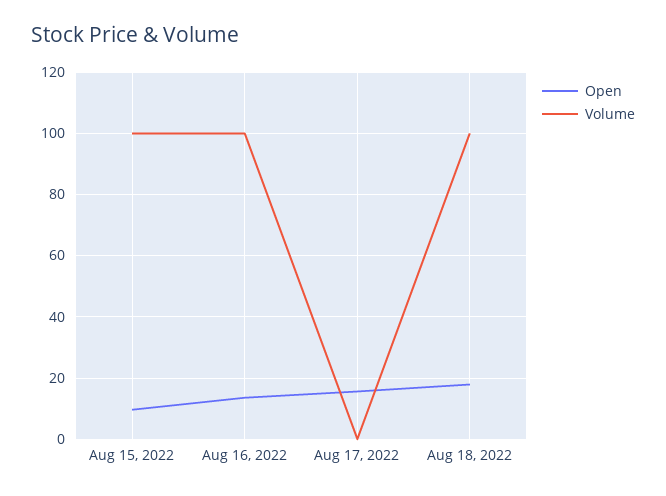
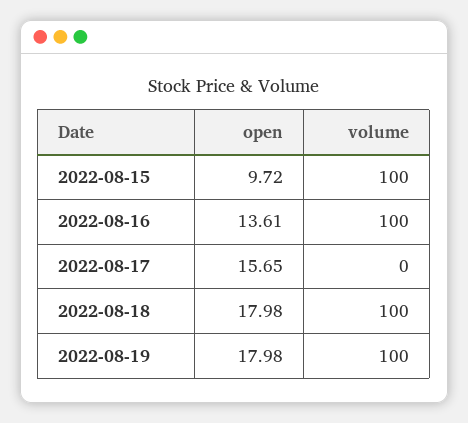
Open, 2022-08-19: none -> 17.98
Volume, 2022-08-19: none -> 100

